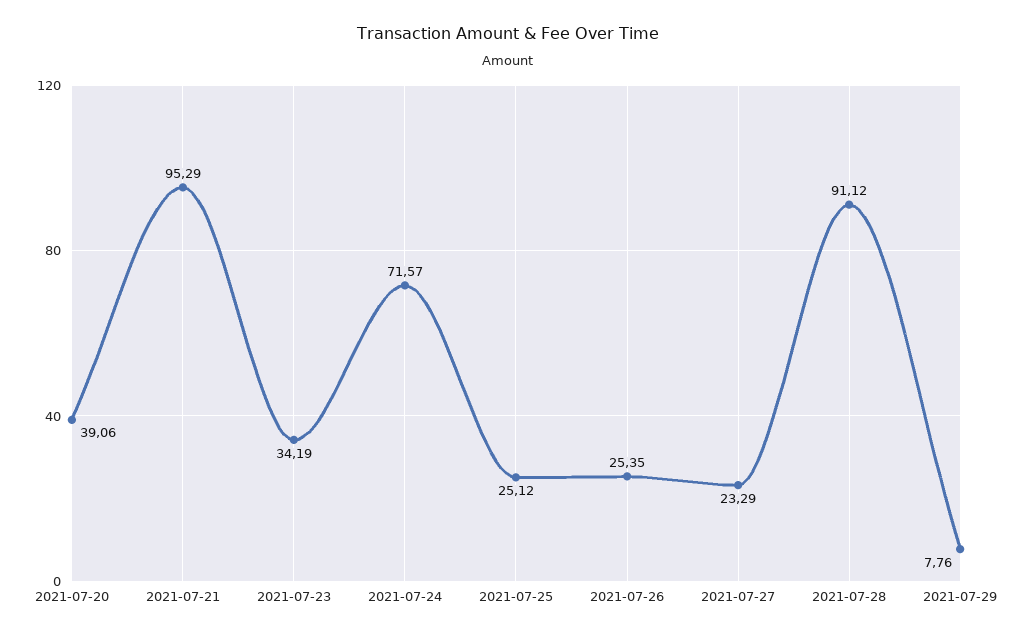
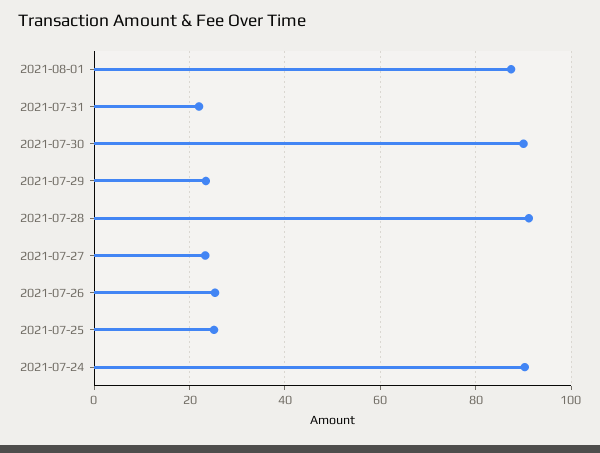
2021-07-20: 39.06 -> none
2021-07-21: 95.29 -> none
2021-07-23: 34.19 -> none
2021-07-24: 71.57 -> 90
2021-07-29: 7.76 -> 24
2021-08-01: none -> 88
2021-07-31: none -> 22
2021-07-30: none -> 90

